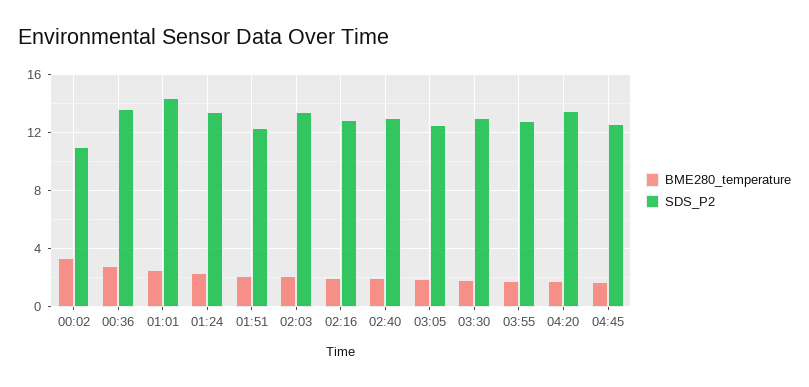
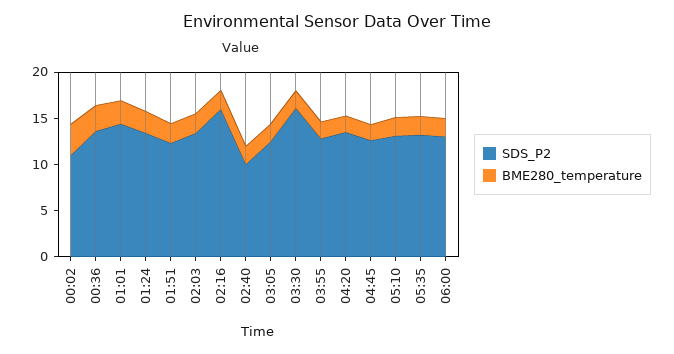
SDS_P2, 02:16: 13 -> 16
SDS_P2, 02:40: 13 -> 10
SDS_P2, 03:30: 13 -> 16
SDS_P2, 05:10: none -> 13
BME280_temperature, 05:10: none -> 2
SDS_P2, 05:35: none -> 13
BME280_temperature, 05:35: none -> 2
SDS_P2, 06:00: none -> 13
BME280_temperature, 06:00: none -> 2

